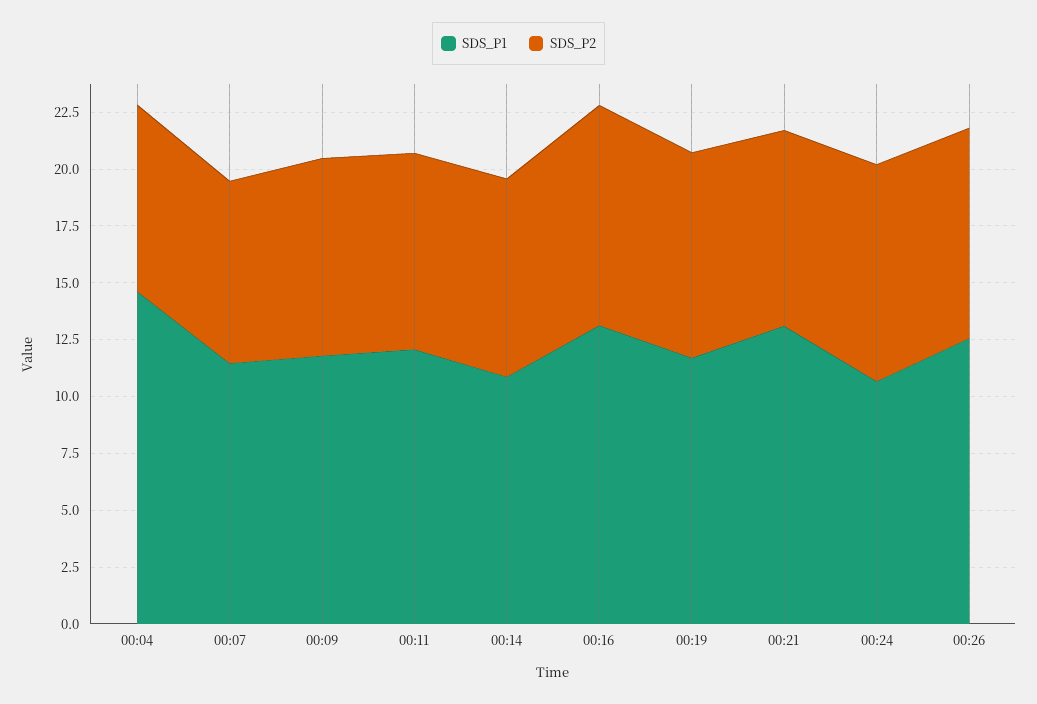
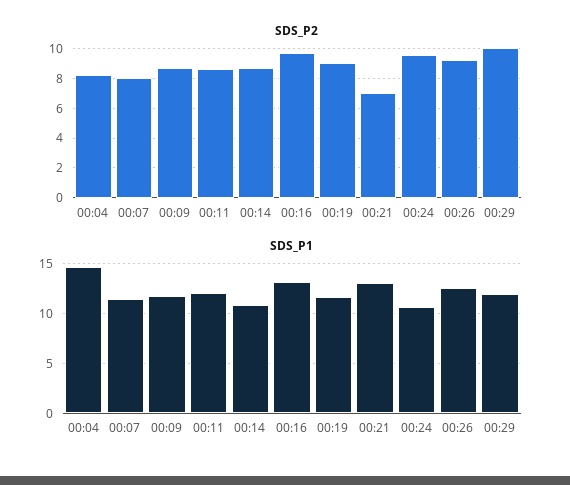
SDS_P2, 00:21: 8.5 -> 7
SDS_P2, 00:29: none -> 10
SDS_P1, 00:29: none -> 12

